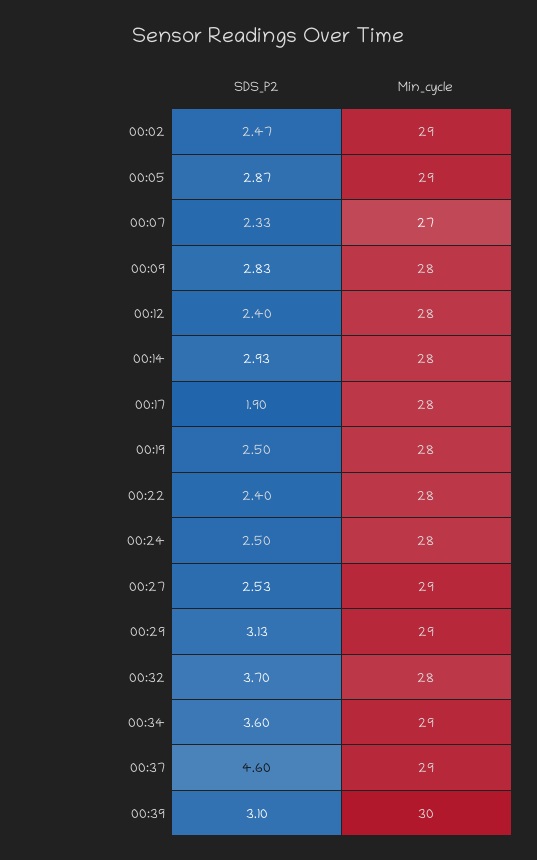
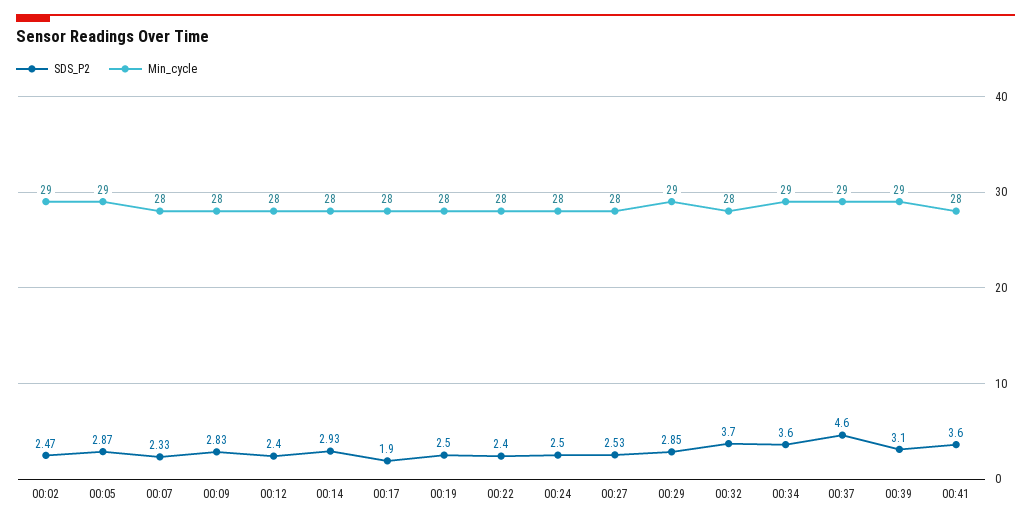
Min_cycle, 00:07: 27 -> 28
Min_cycle, 00:27: 29 -> 28
SDS_P2, 00:29: 3.13 -> 2.85
Min_cycle, 00:39: 30 -> 29
SDS_P2, 00:41: none -> 3.6
Min_cycle, 00:41: none -> 28

